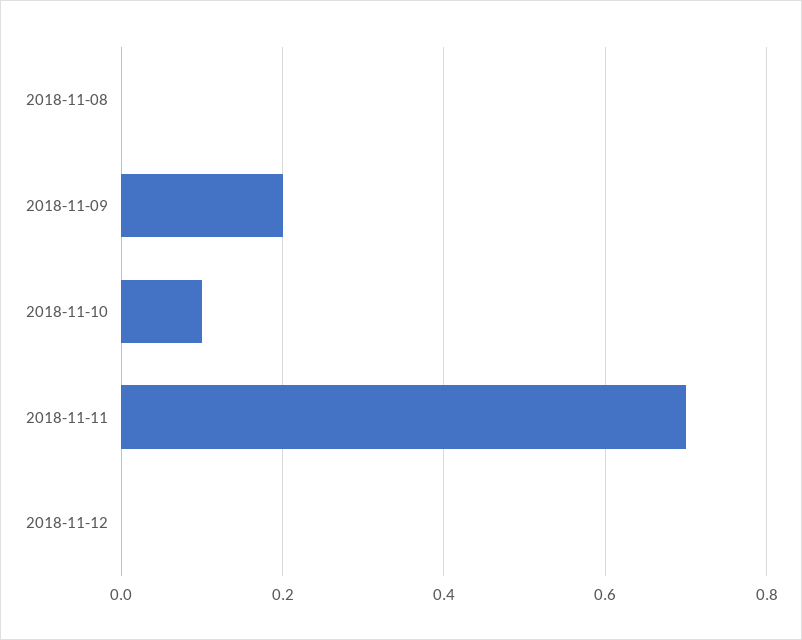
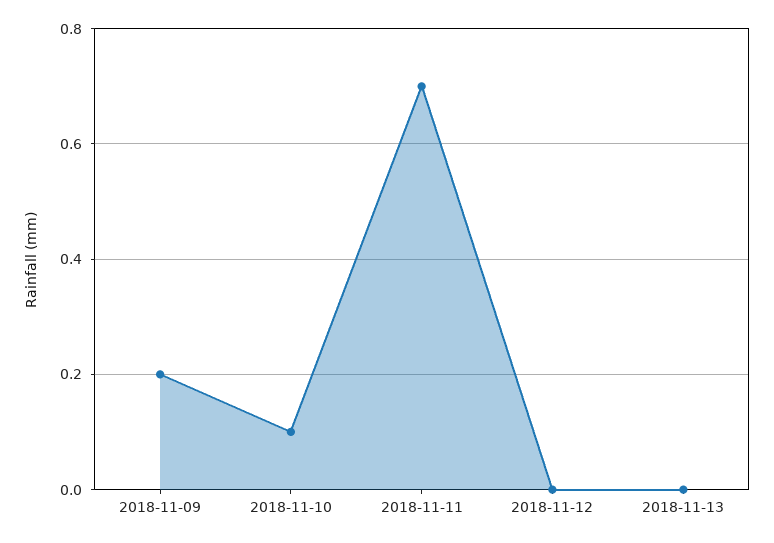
2018-11-08: 0 -> none
2018-11-13: none -> 0

